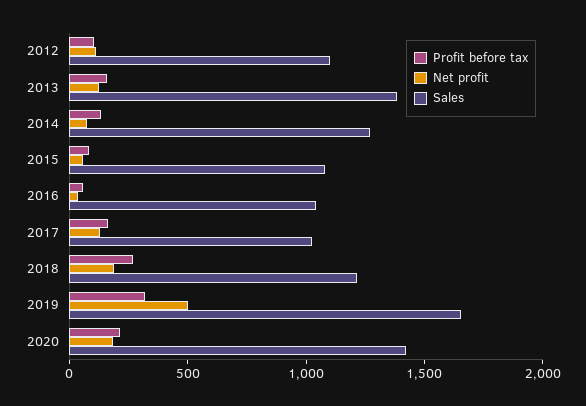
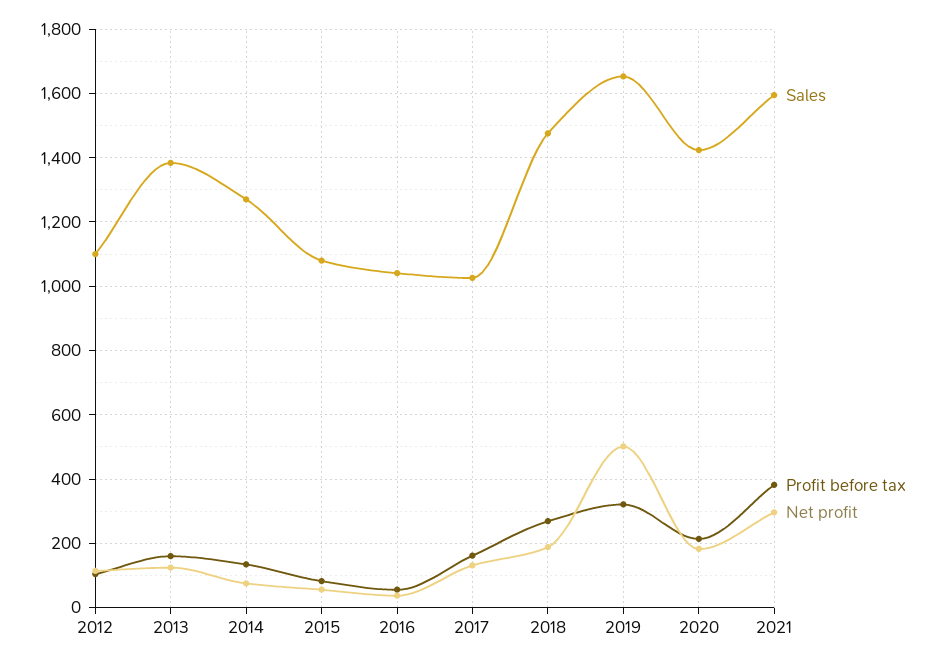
Sales, 2018: 1200 -> 1480
Sales, 2021: none -> 1600
Profit before tax, 2021: none -> 380
Net profit, 2021: none -> 300

